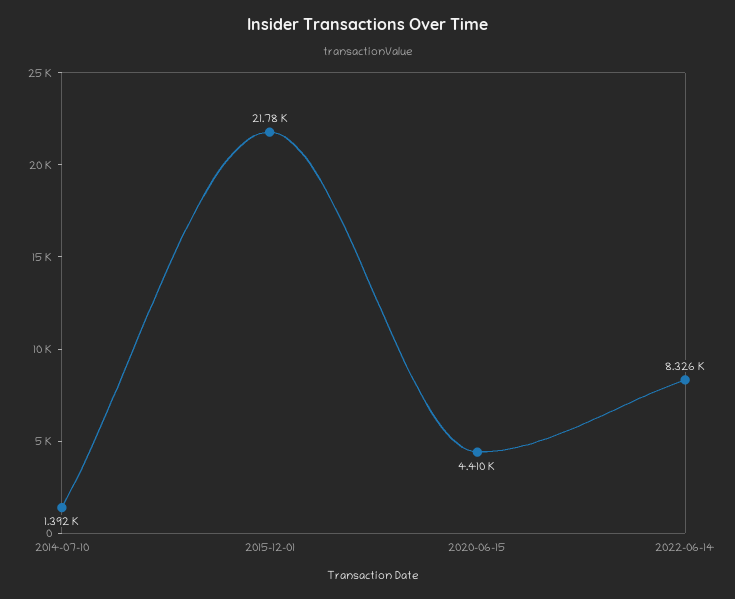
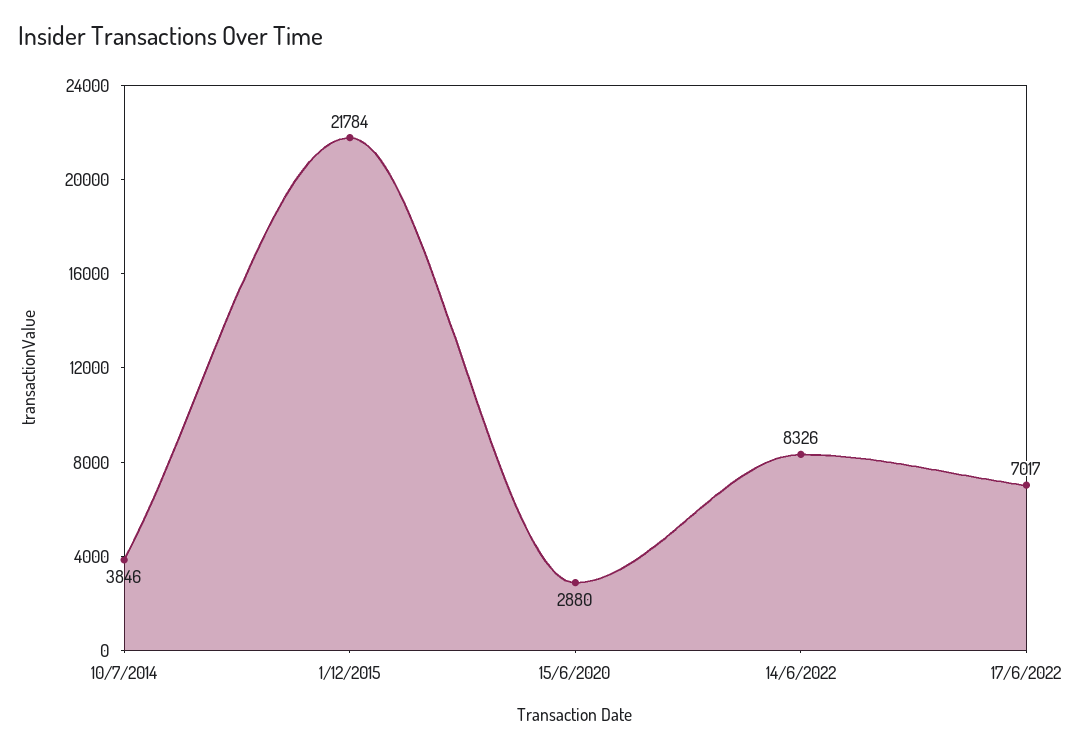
2014-07-10: 1392 -> 3846
2020-06-15: 4410 -> 2880
17/6/2022: none -> 7017

